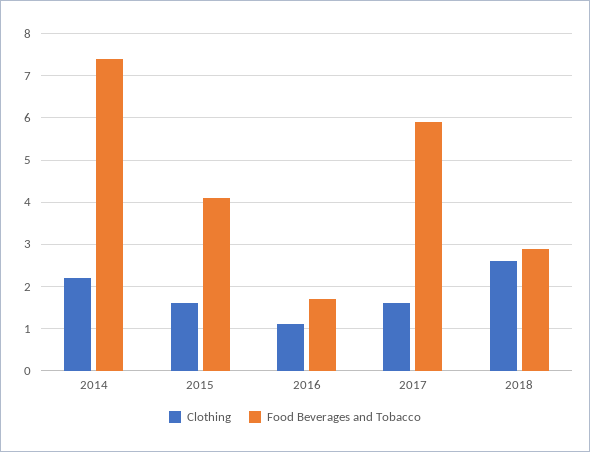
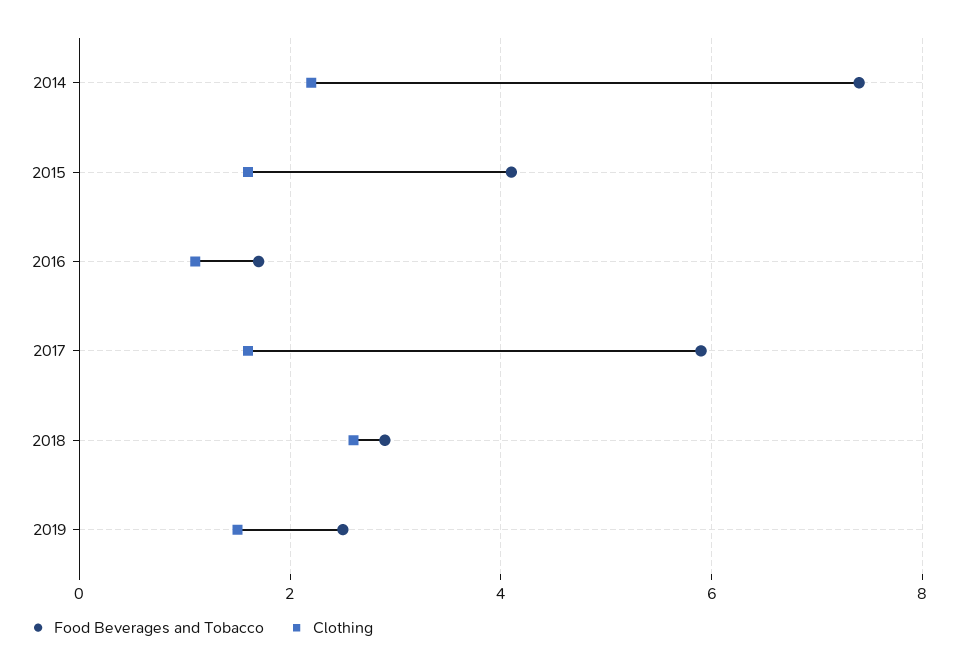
Food Beverages and Tobacco, 2019: none -> 2.5
Clothing, 2019: none -> 1.5

